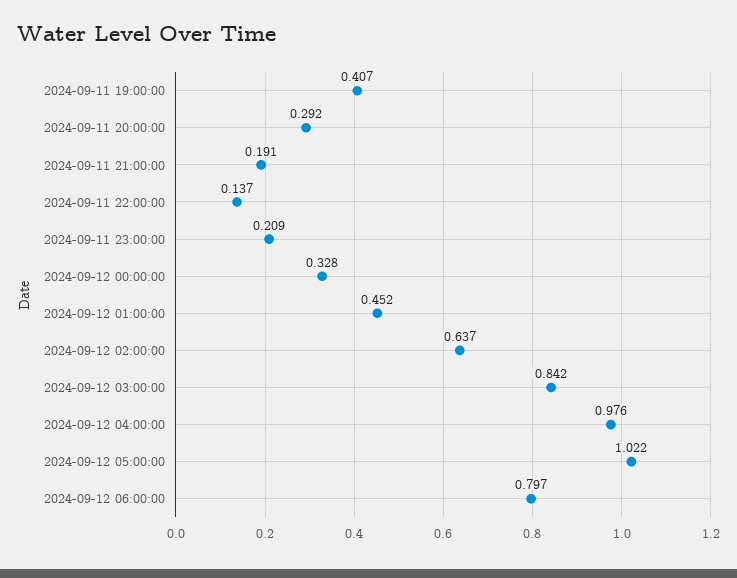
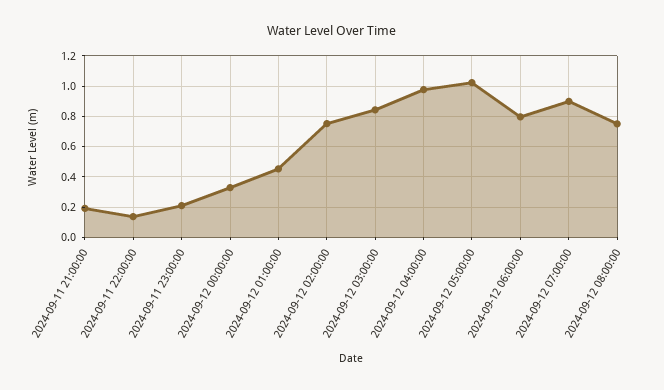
2024-09-11 19:00:00: 0.407 -> none
2024-09-11 20:00:00: 0.292 -> none
2024-09-12 02:00:00: 0.637 -> 0.75
2024-09-12 07:00:00: none -> 0.9
2024-09-12 08:00:00: none -> 0.75

